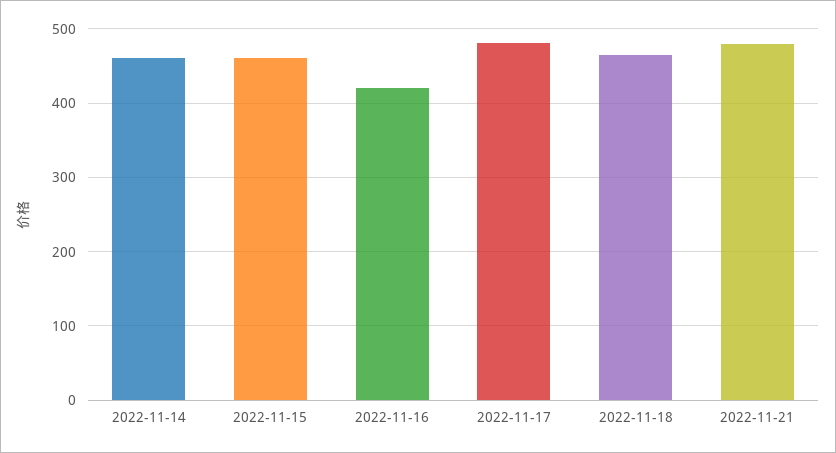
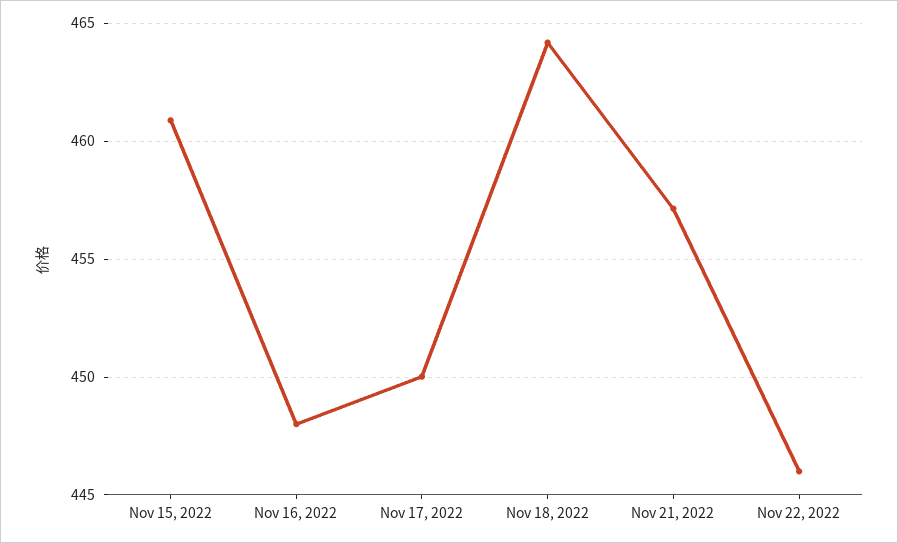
2022-11-14: 460 -> none
2022-11-16: 420 -> 448
2022-11-17: 480 -> 450
2022-11-21: 480 -> 457
Nov 22, 2022: none -> 446

